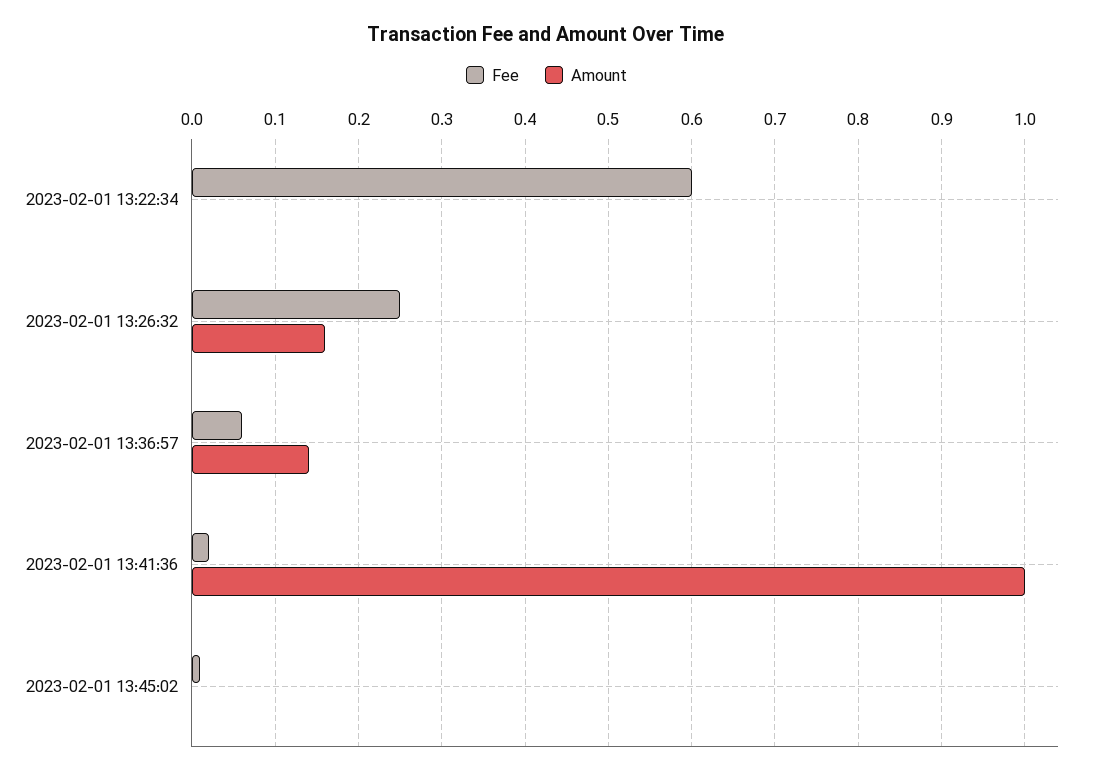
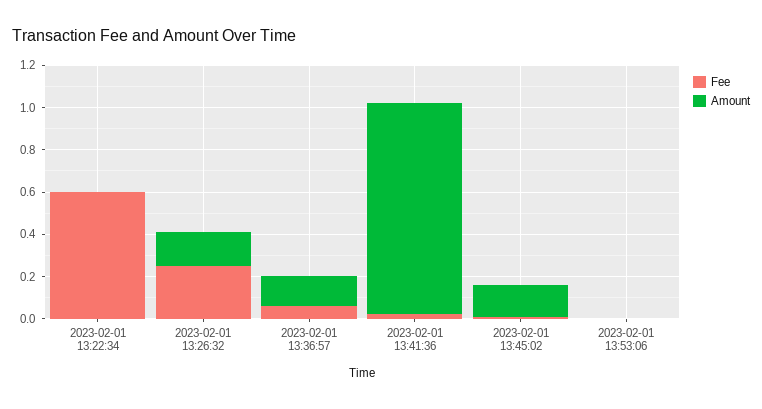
Amount, 2023-02-01 13:45:02: 0 -> 0.15
Fee, 2023-02-01 13:53:06: none -> 0
Amount, 2023-02-01 13:53:06: none -> 0

